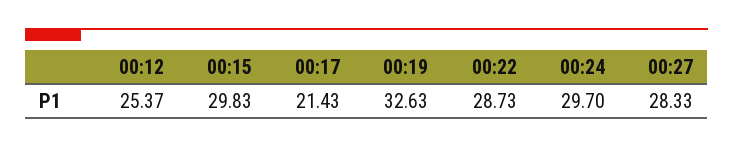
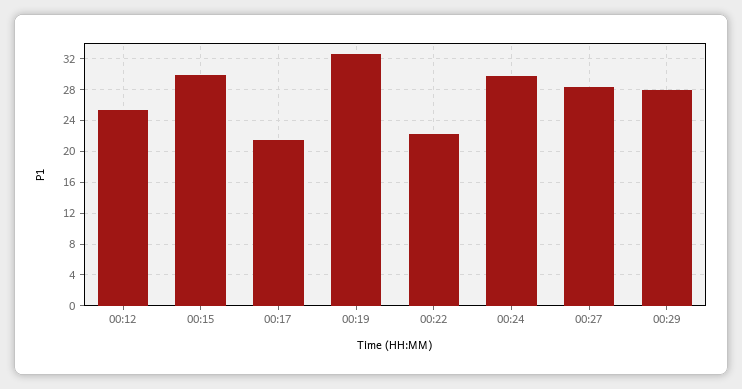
00:22: 28.73 -> 22
00:29: none -> 28

